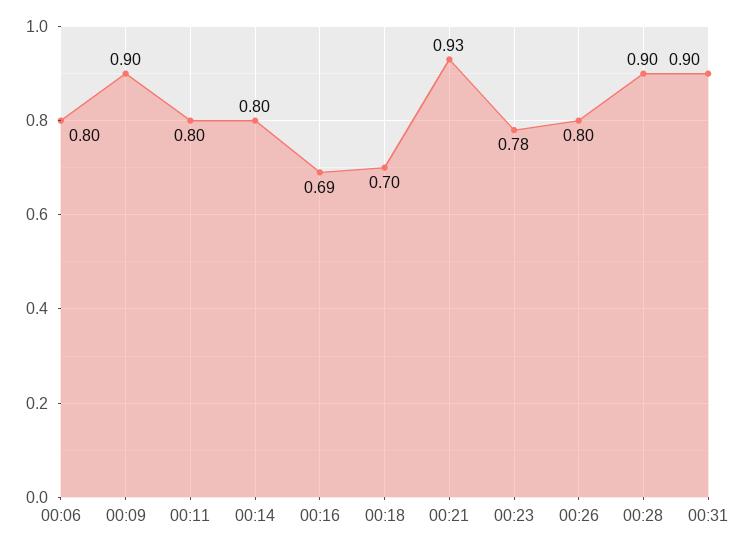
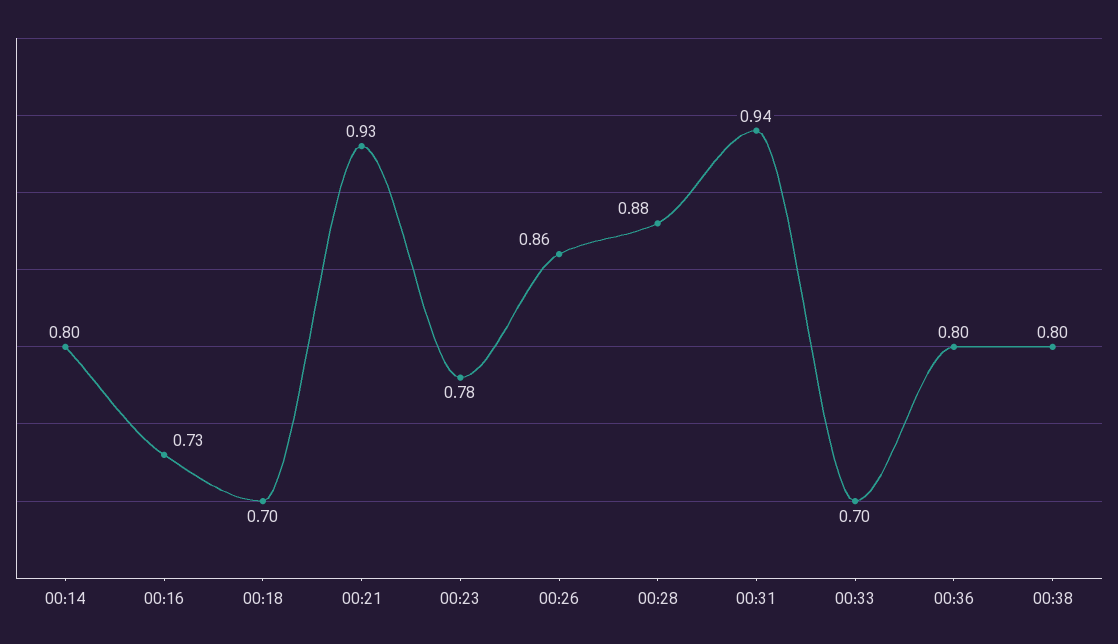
00:06: 0.8 -> none
00:09: 0.9 -> none
00:11: 0.8 -> none
00:16: 0.69 -> 0.73
00:26: 0.8 -> 0.86
00:28: 0.9 -> 0.88
00:31: 0.9 -> 0.94
00:33: none -> 0.7
00:36: none -> 0.8
00:38: none -> 0.8

